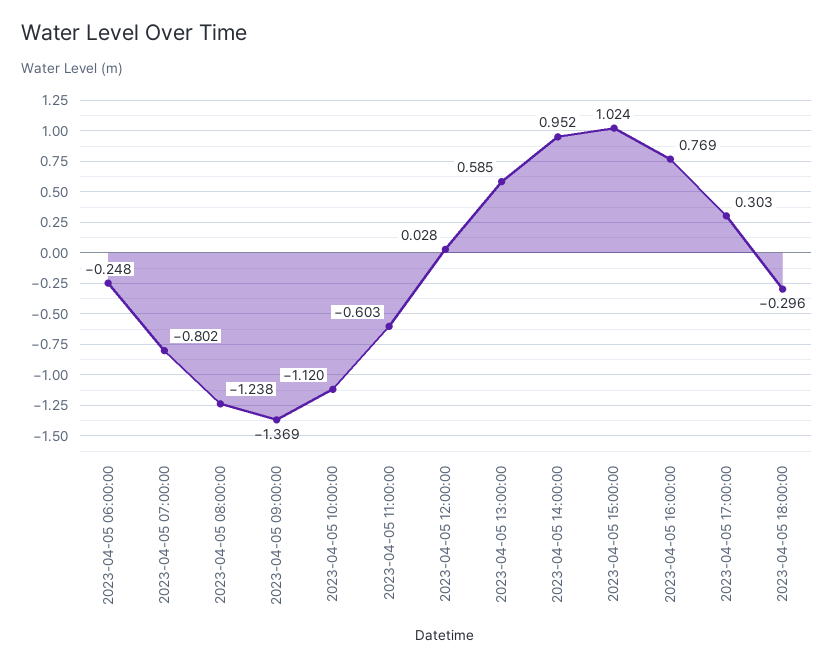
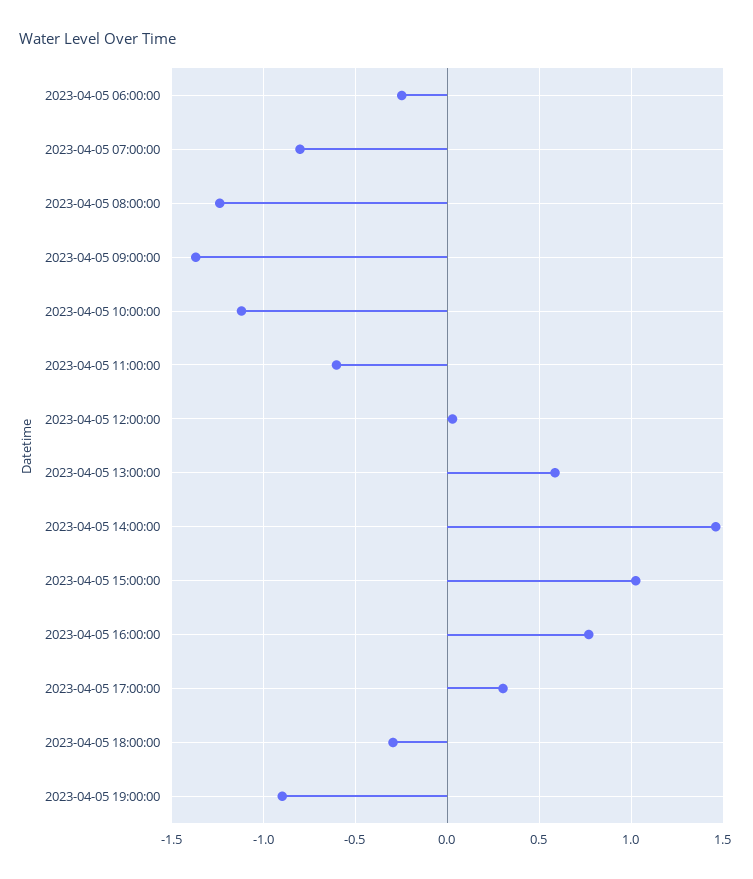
2023-04-05 14:00:00: 0.952 -> 1.45
2023-04-05 19:00:00: none -> -0.9

